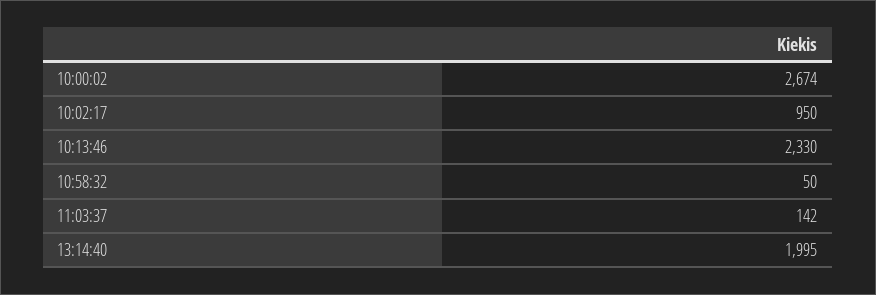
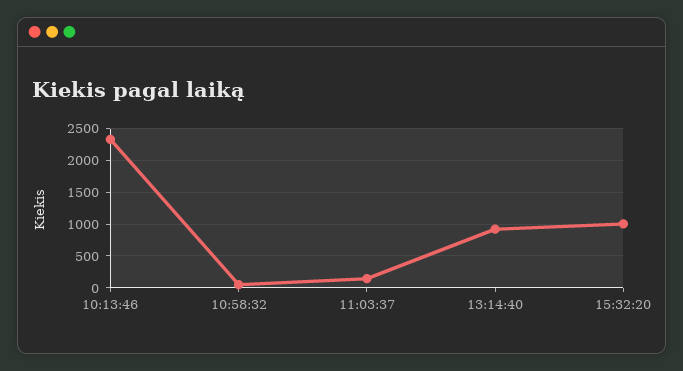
10:00:02: 2674 -> none
10:02:17: 950 -> none
13:14:40: 1995 -> 900
15:32:20: none -> 1000

